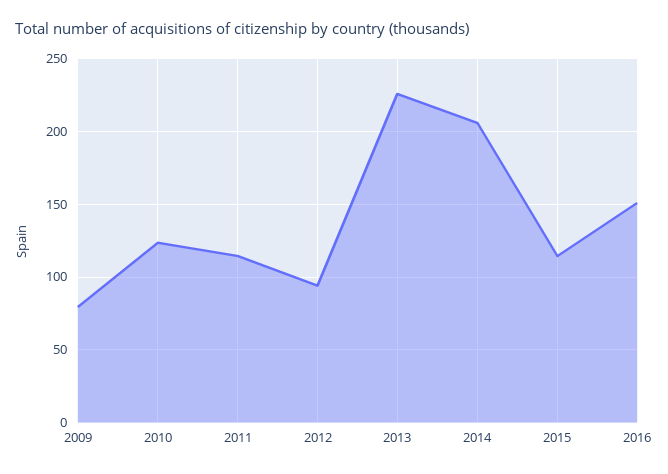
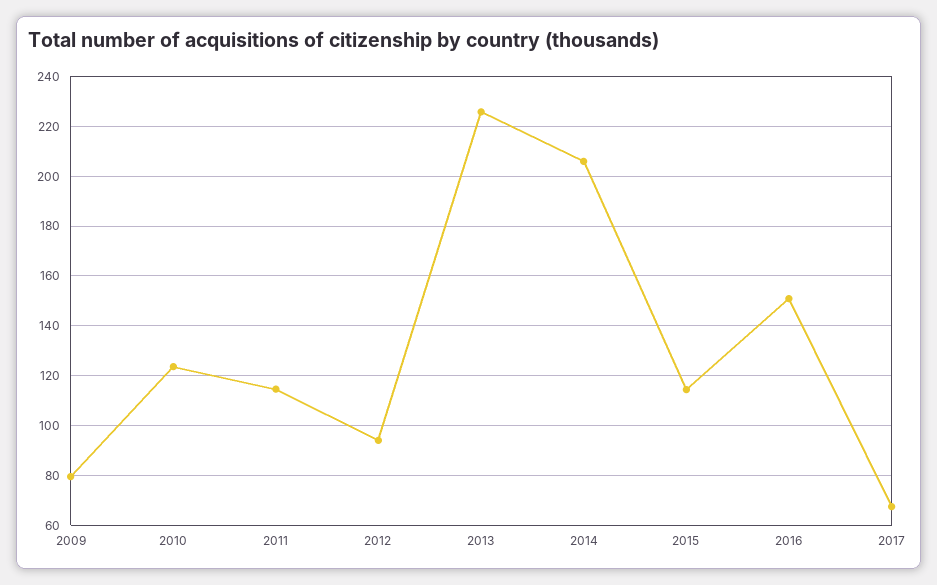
2017: none -> 67.5

